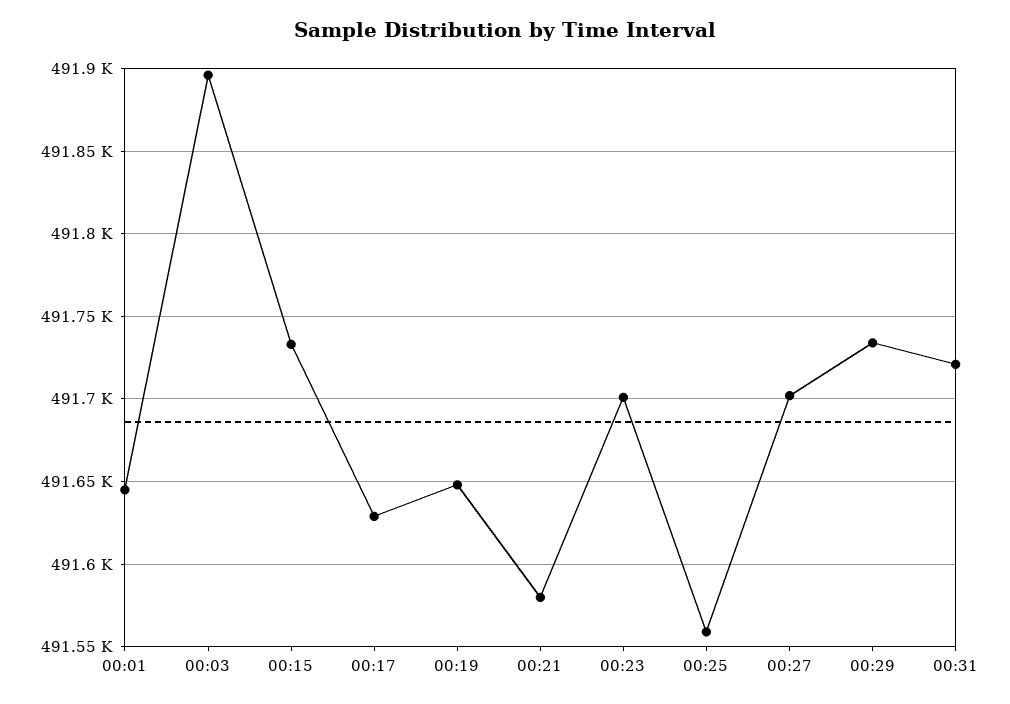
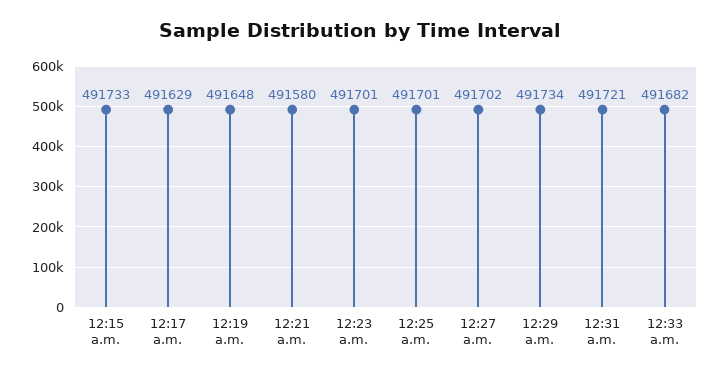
00:01: 491645 -> none
00:03: 491895 -> none
00:25: 491560 -> 491701
12:33 a.m.: none -> 491682

